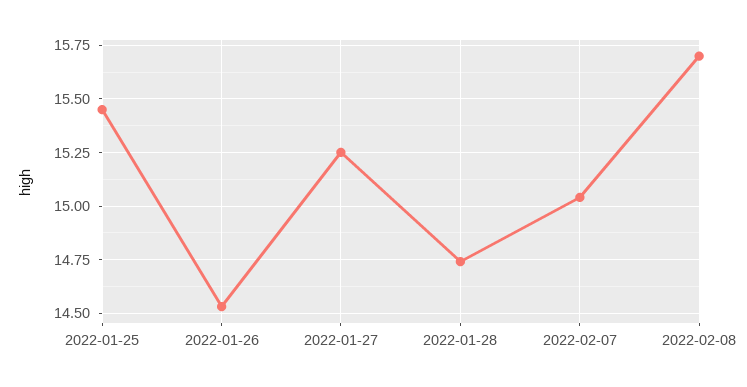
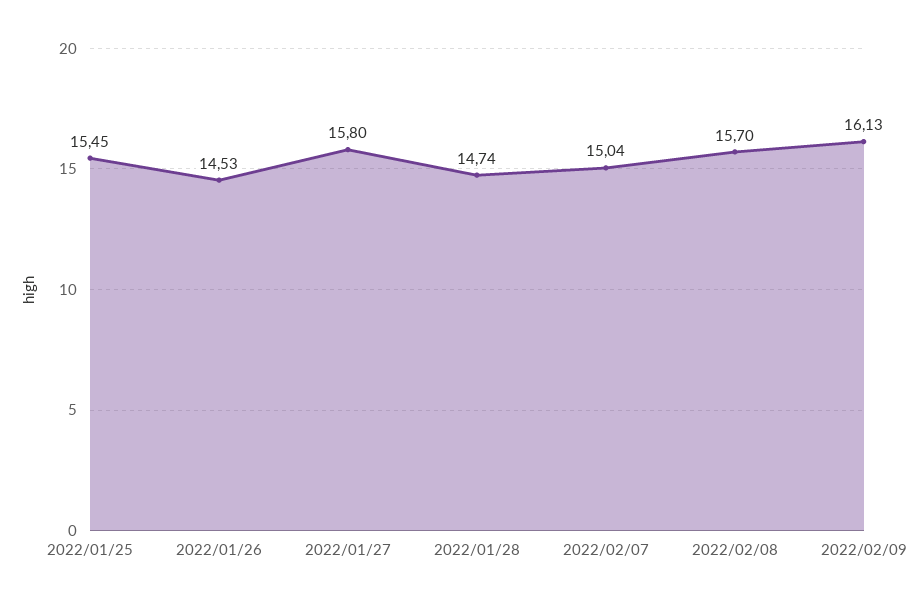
2022-01-27: 15.25 -> 15.8
2022/02/09: none -> 16.13

